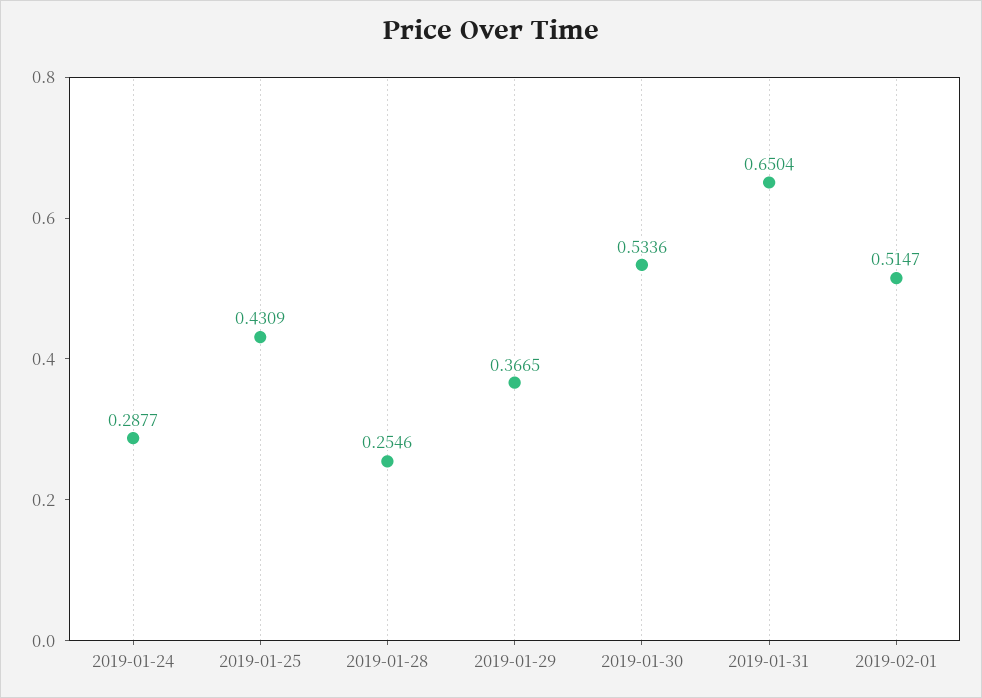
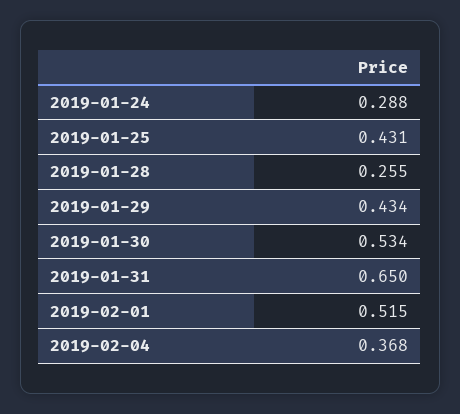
2019-01-29: 0.3665 -> 0.434
2019-02-04: none -> 0.368

